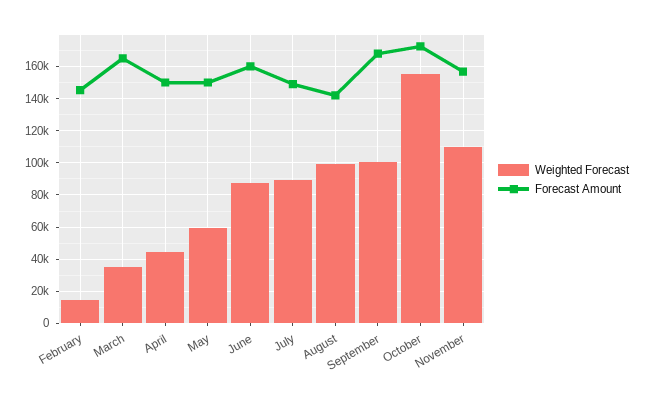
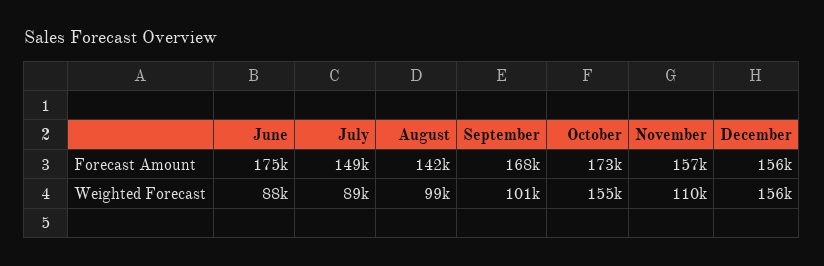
Weighted Forecast, February: 15000 -> none
Forecast Amount, February: 145000 -> none
Weighted Forecast, March: 35000 -> none
Forecast Amount, March: 165000 -> none
Weighted Forecast, April: 45000 -> none
Forecast Amount, April: 150000 -> none
Weighted Forecast, May: 60000 -> none
Forecast Amount, May: 150000 -> none
Forecast Amount, June: 160000 -> 175000
Forecast Amount, December: none -> 156000
Weighted Forecast, December: none -> 156000

